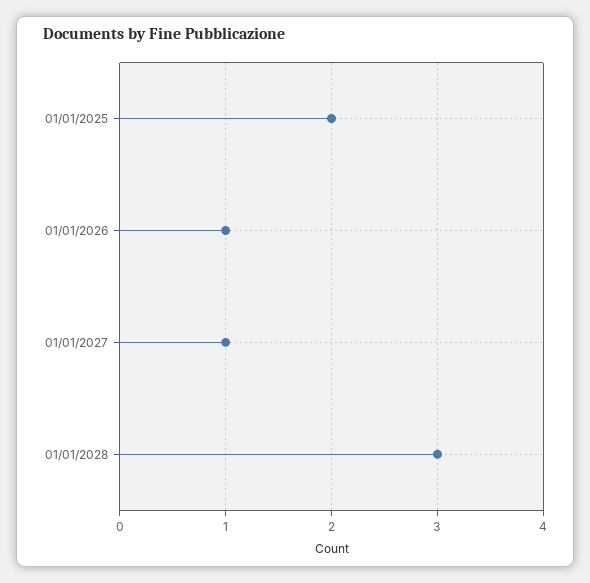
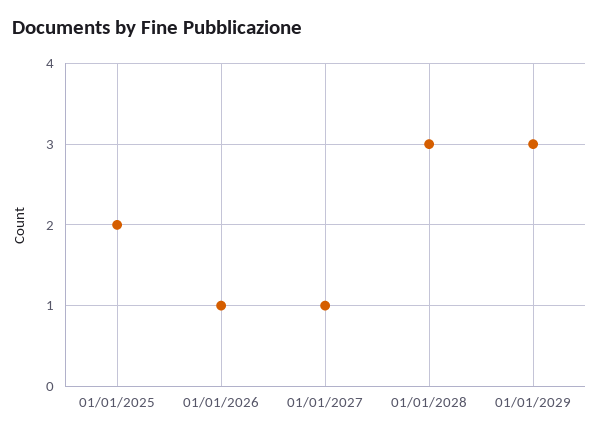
01/01/2029: none -> 3

